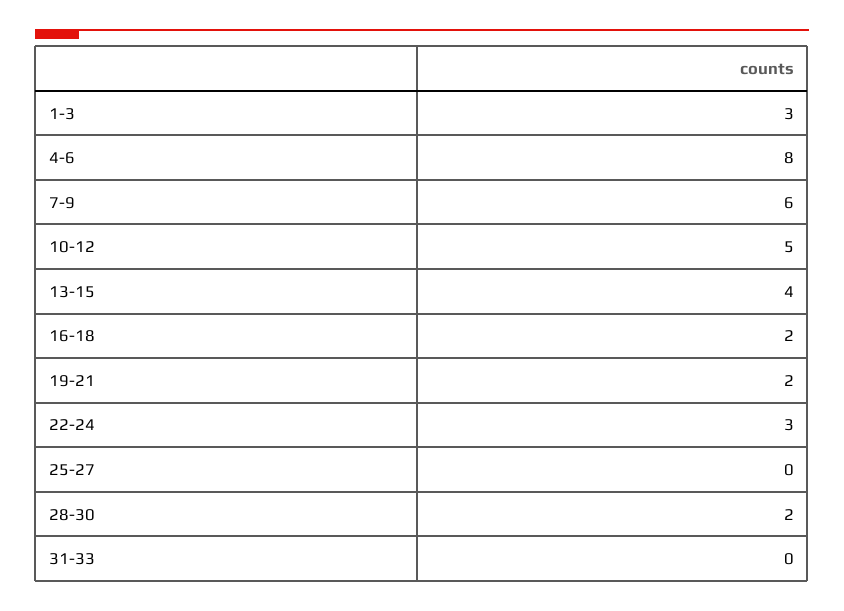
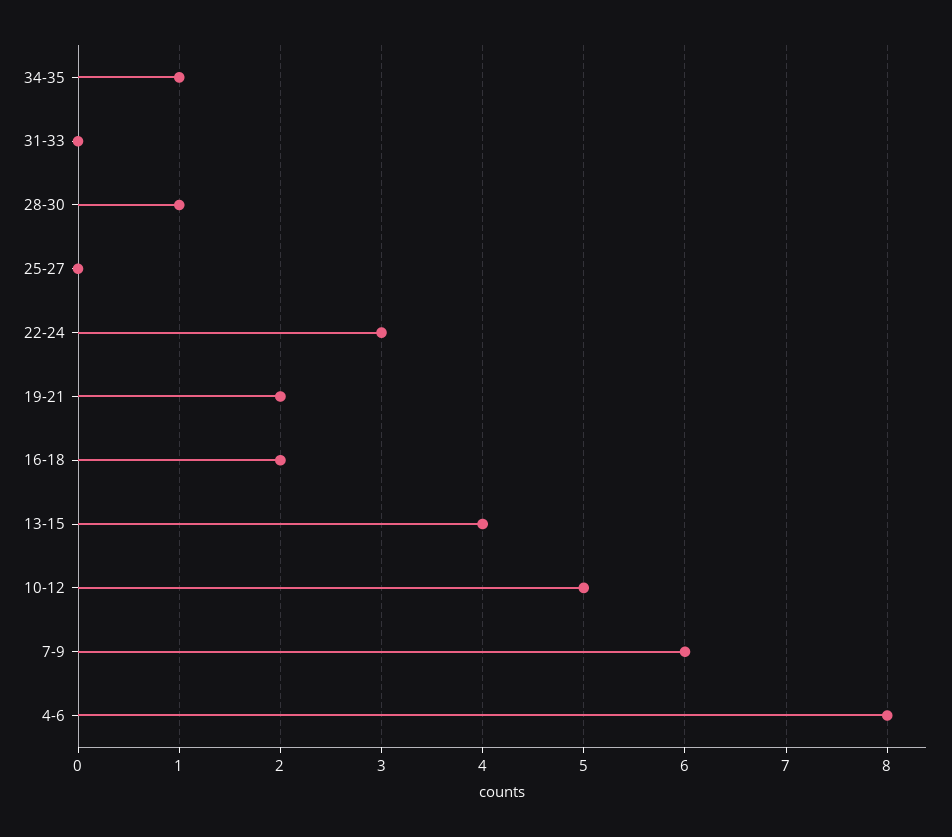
1-3: 3 -> none
28-30: 2 -> 1
34-35: none -> 1

